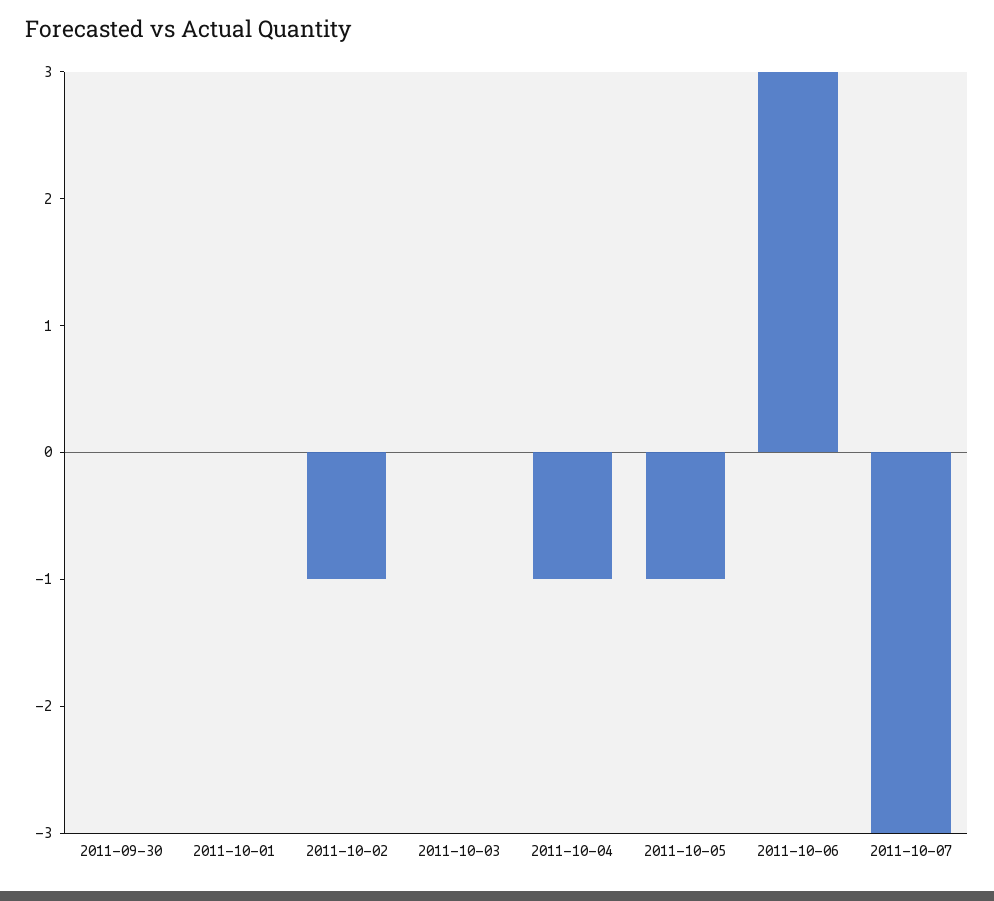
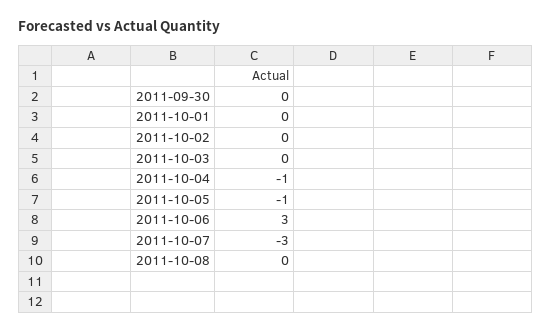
2011-10-02: -1 -> 0
2011-10-08: none -> 0

